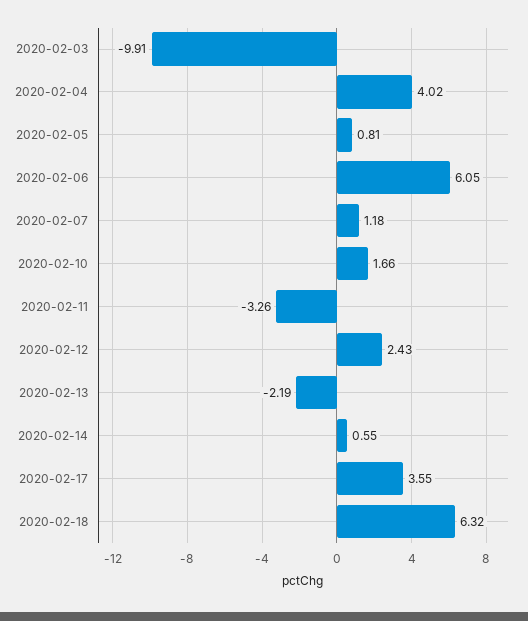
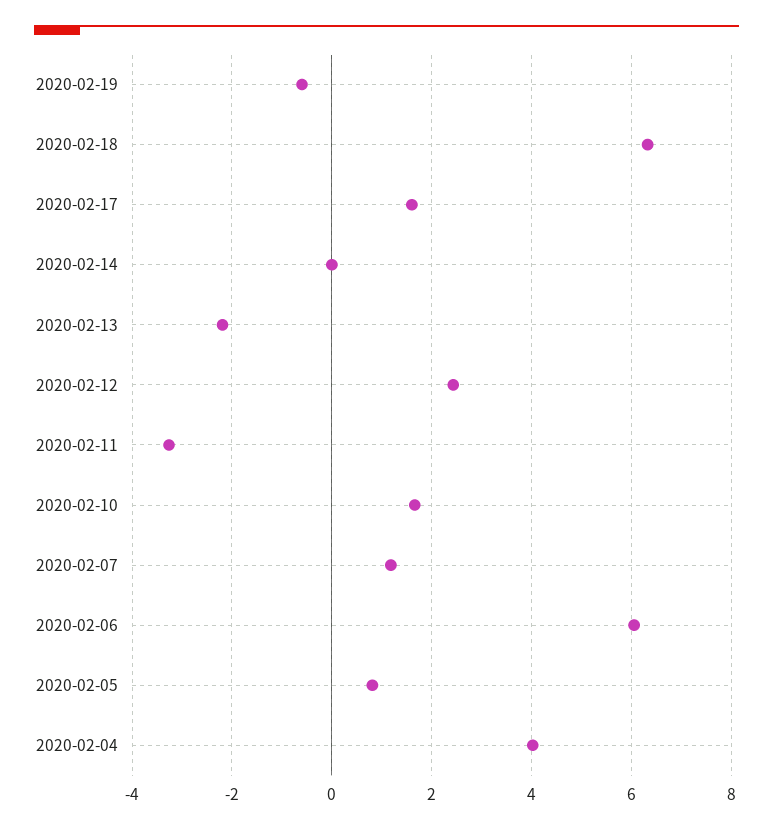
2020-02-03: -9.91 -> none
2020-02-14: 0.55 -> 0
2020-02-17: 3.55 -> 1.6
2020-02-19: none -> -0.6

